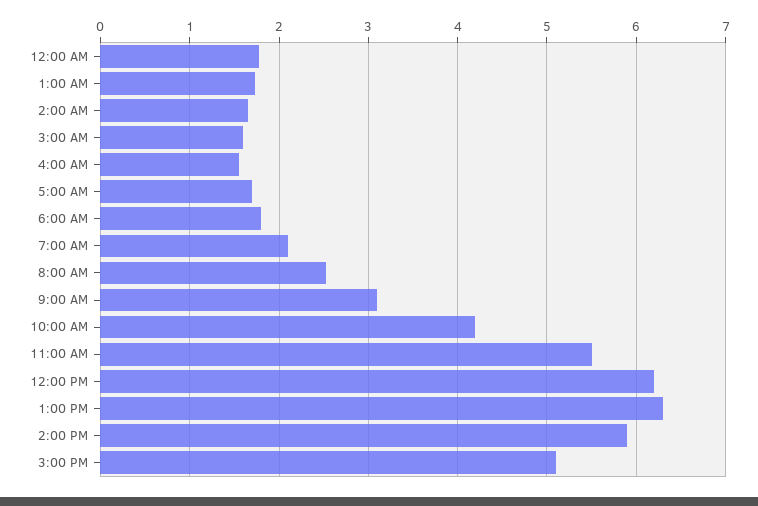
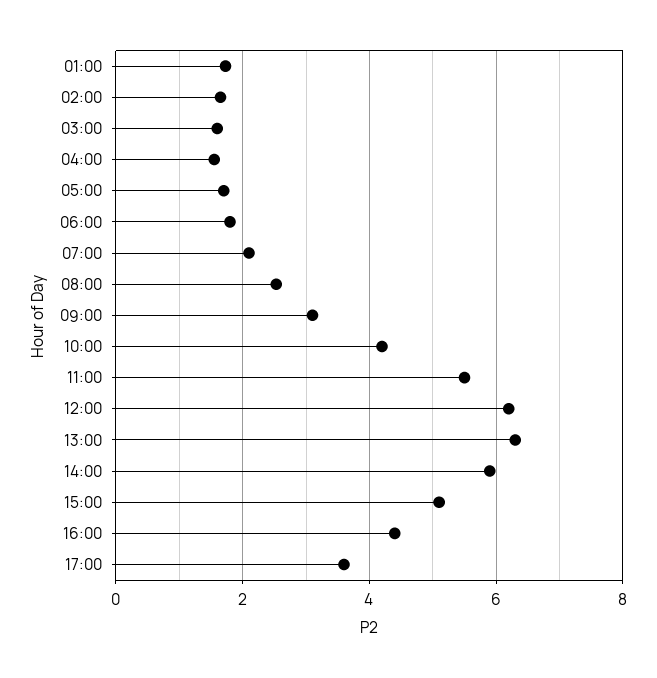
12:00 AM: 1.8 -> none
16:00: none -> 4.4
17:00: none -> 3.6

